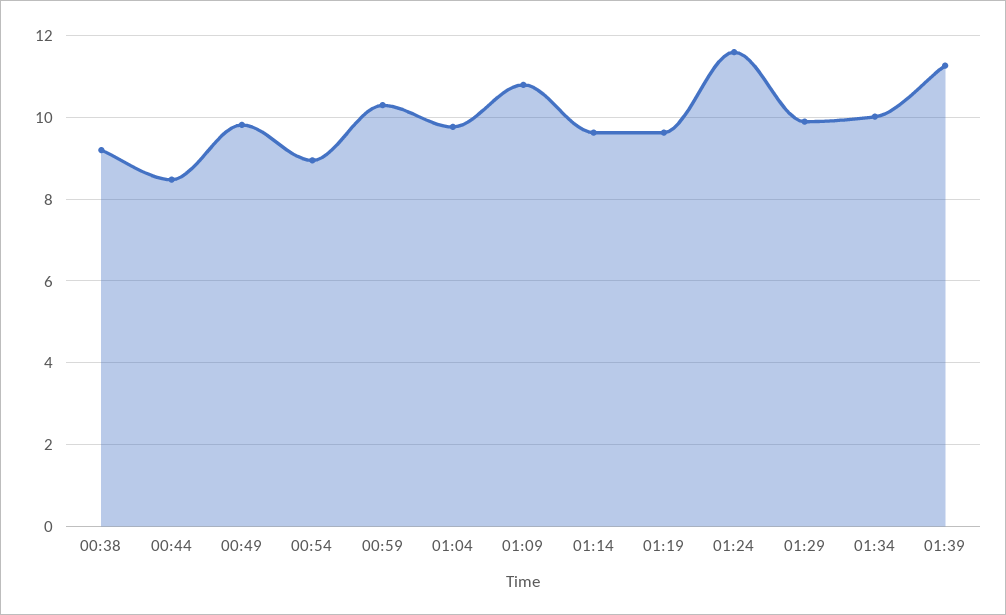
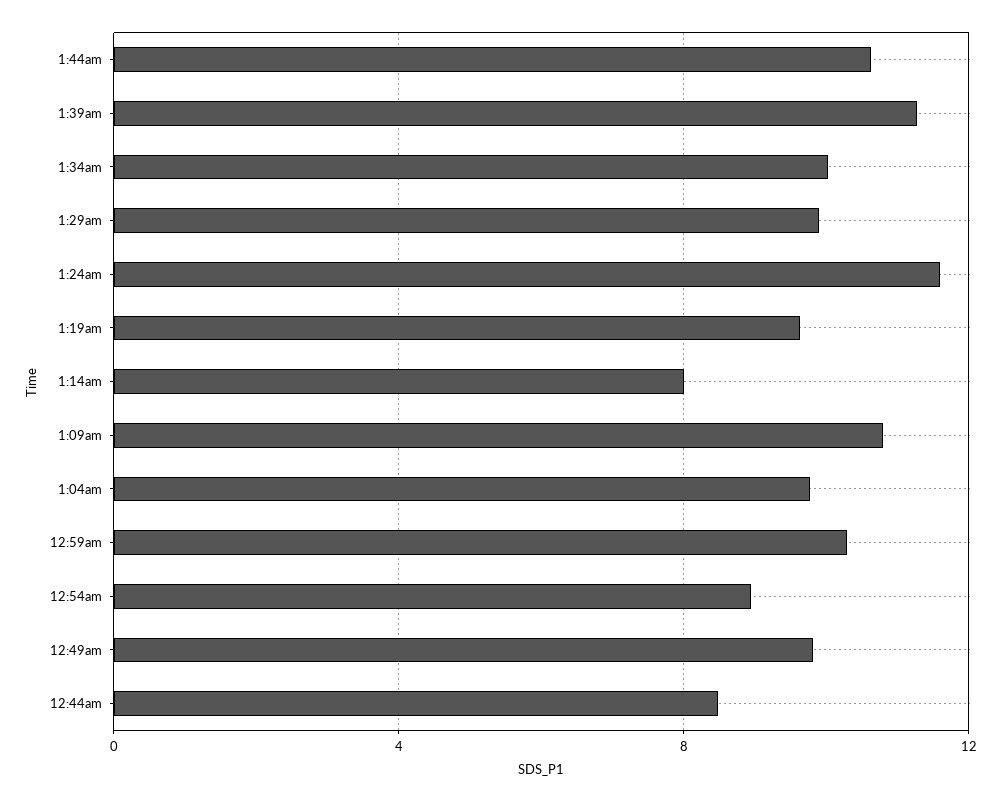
00:38: 9.2 -> none
01:14: 9.6 -> 8
1:44am: none -> 10.5

